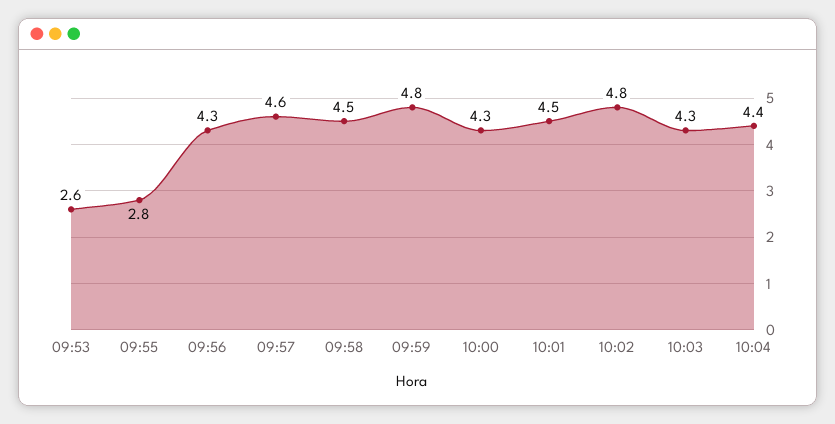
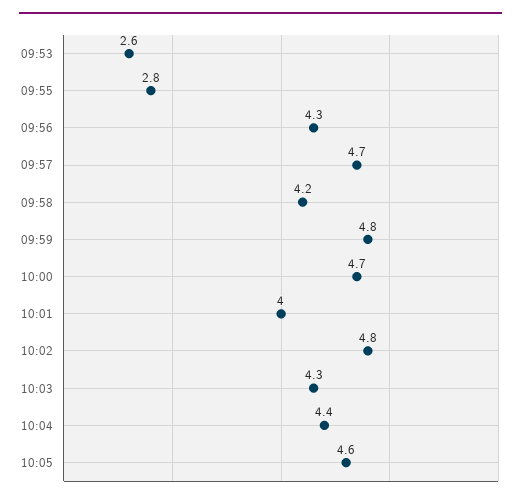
09:57: 4.6 -> 4.7
09:58: 4.5 -> 4.2
10:00: 4.3 -> 4.7
10:01: 4.5 -> 4
10:05: none -> 4.6

